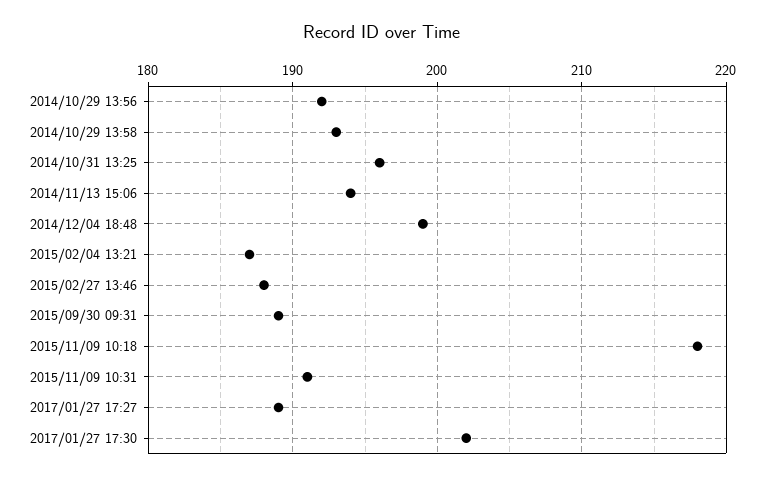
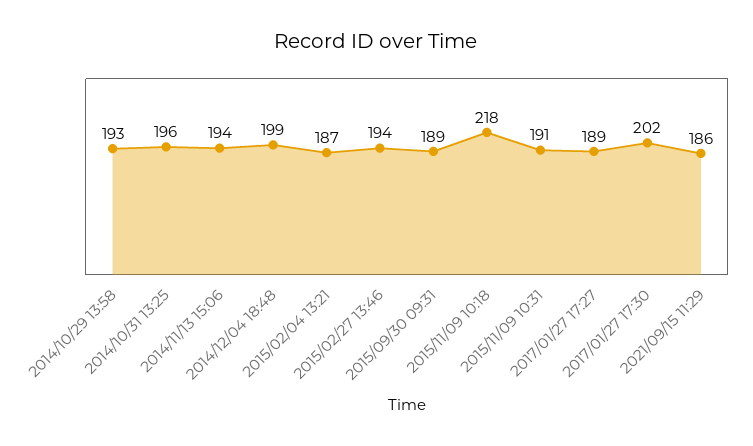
2014/10/29 13:56: 192 -> none
2015/02/27 13:46: 188 -> 194
2021/09/15 11:29: none -> 186

